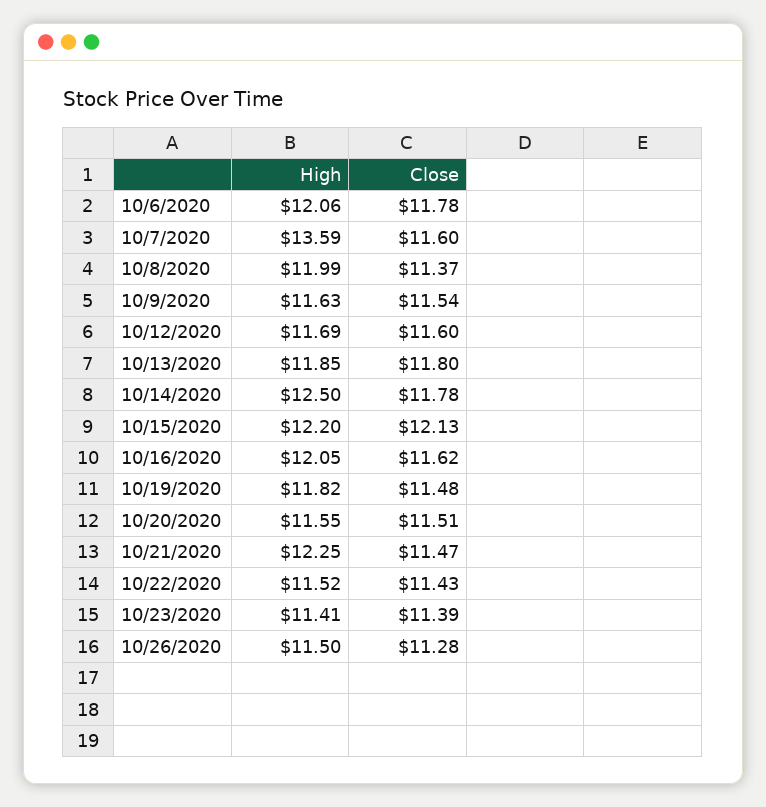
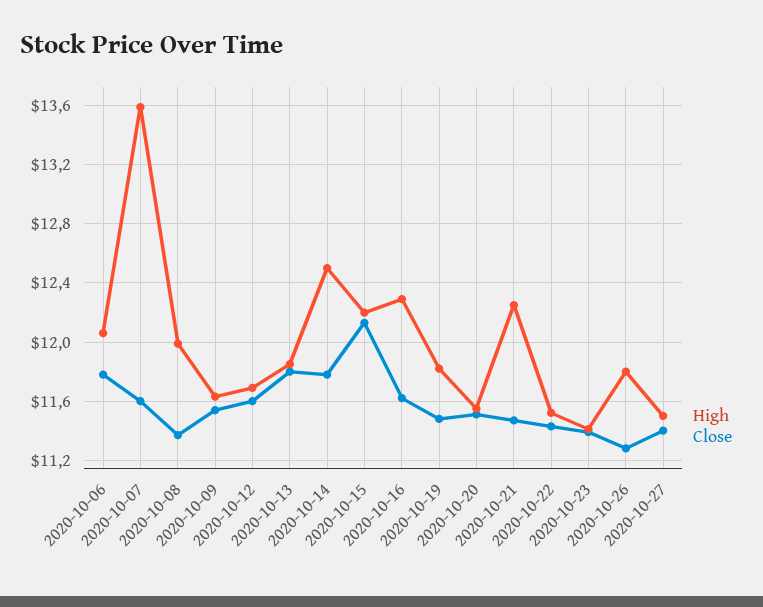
High, 10/16/2020: 12.05 -> 12.3
High, 10/26/2020: 11.5 -> 11.8
High, 2020-10-27: none -> 11.5
Close, 2020-10-27: none -> 11.4

